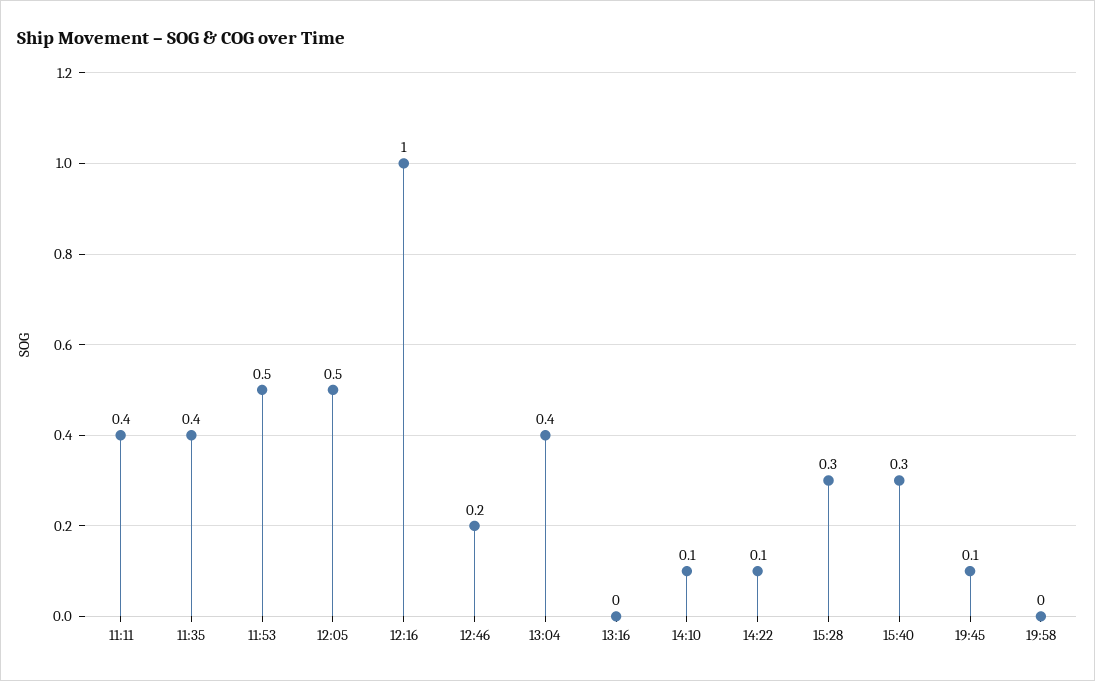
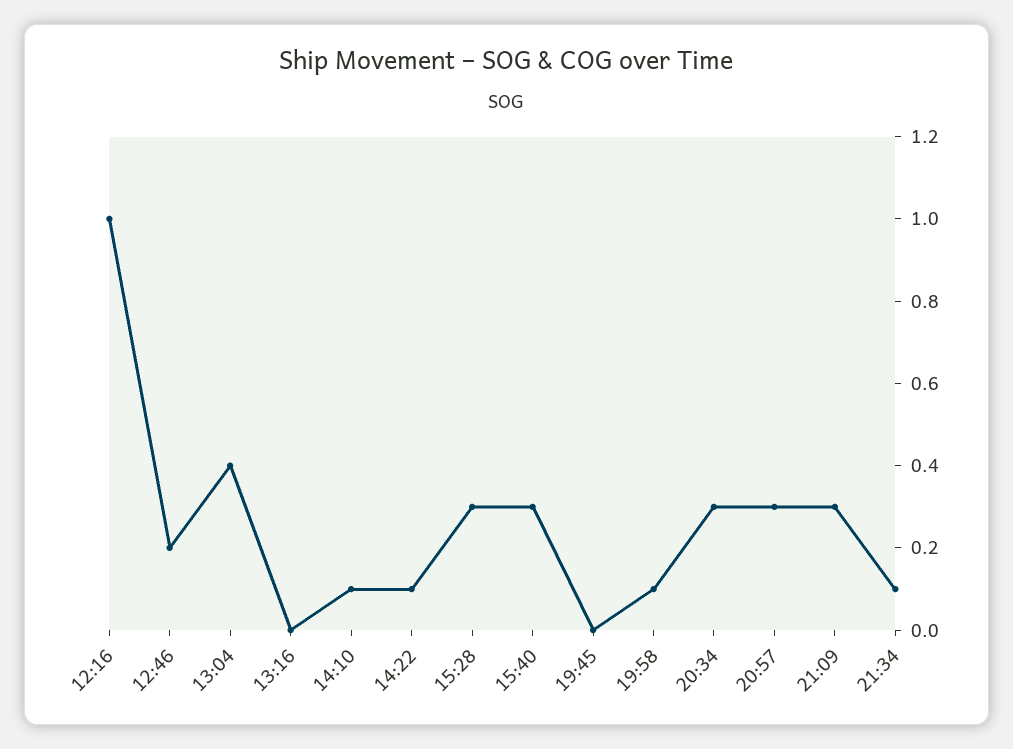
11:11: 0.4 -> none
11:35: 0.4 -> none
11:53: 0.5 -> none
12:05: 0.5 -> none
19:45: 0.1 -> 0
19:58: 0 -> 0.1
20:34: none -> 0.3
20:57: none -> 0.3
21:09: none -> 0.3
21:34: none -> 0.1

